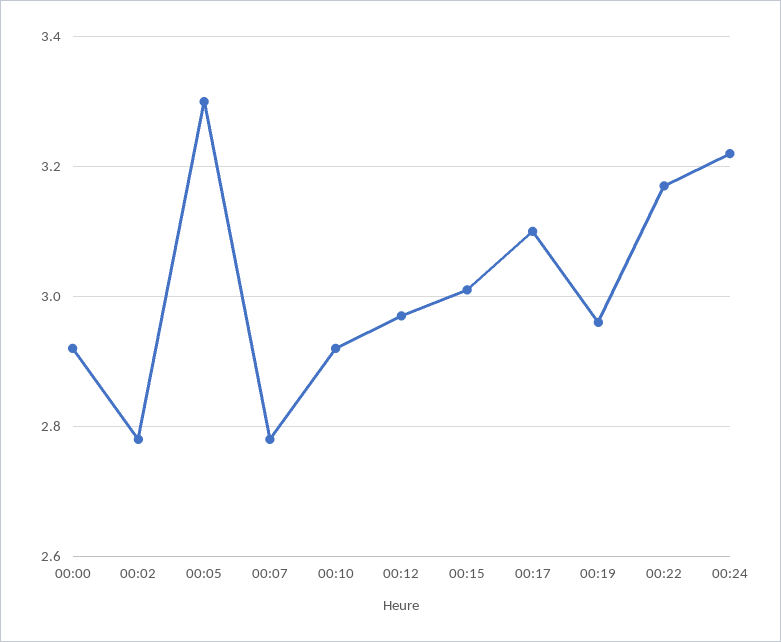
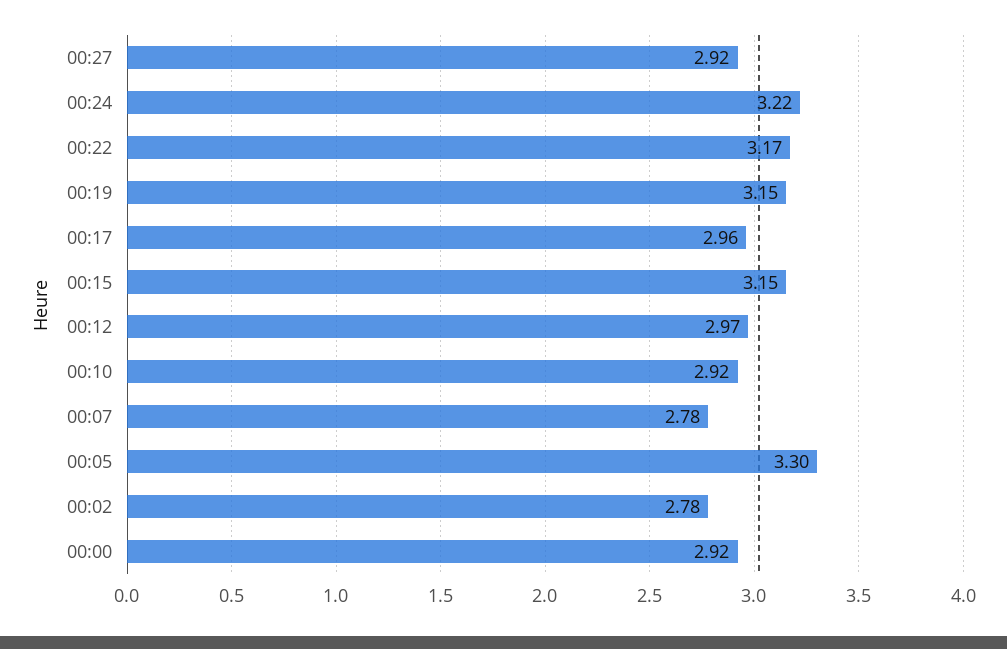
00:15: 3 -> 3.15
00:17: 3.1 -> 2.96
00:19: 2.95 -> 3.15
00:27: none -> 2.92

